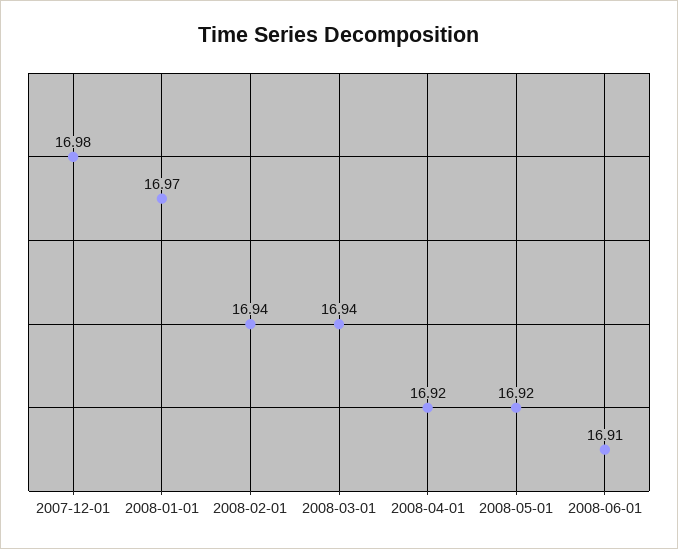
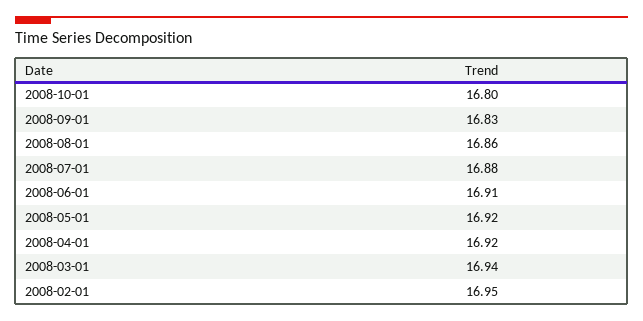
2007-12-01: 16.98 -> none
2008-01-01: 16.97 -> none
2008-02-01: 16.94 -> 16.95
2008-10-01: none -> 16.8
2008-09-01: none -> 16.83
2008-08-01: none -> 16.86
2008-07-01: none -> 16.88

